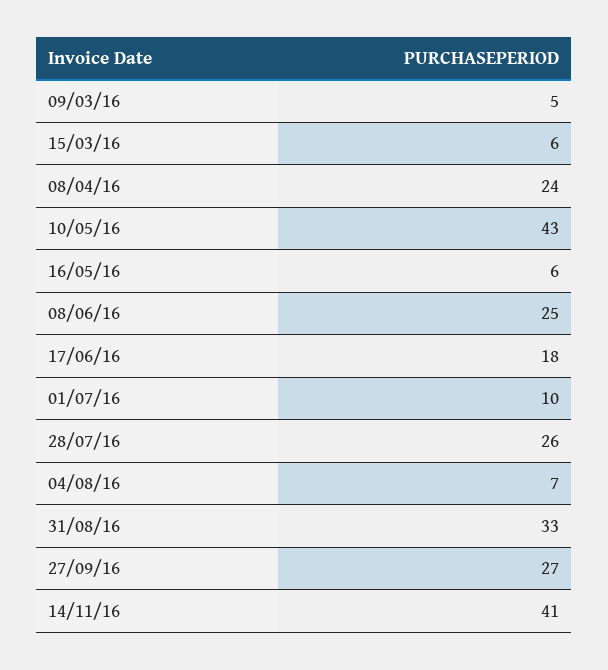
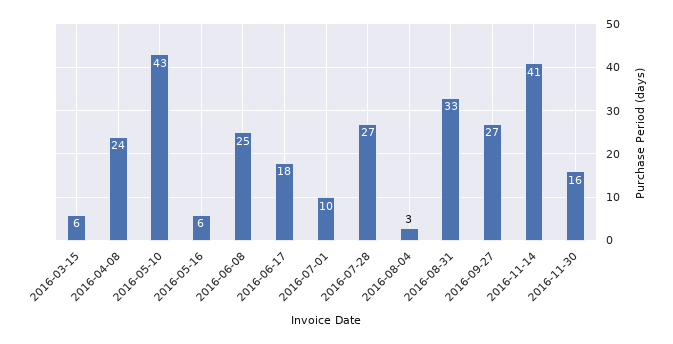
09/03/16: 5 -> none
28/07/16: 26 -> 27
04/08/16: 7 -> 3
2016-11-30: none -> 16

